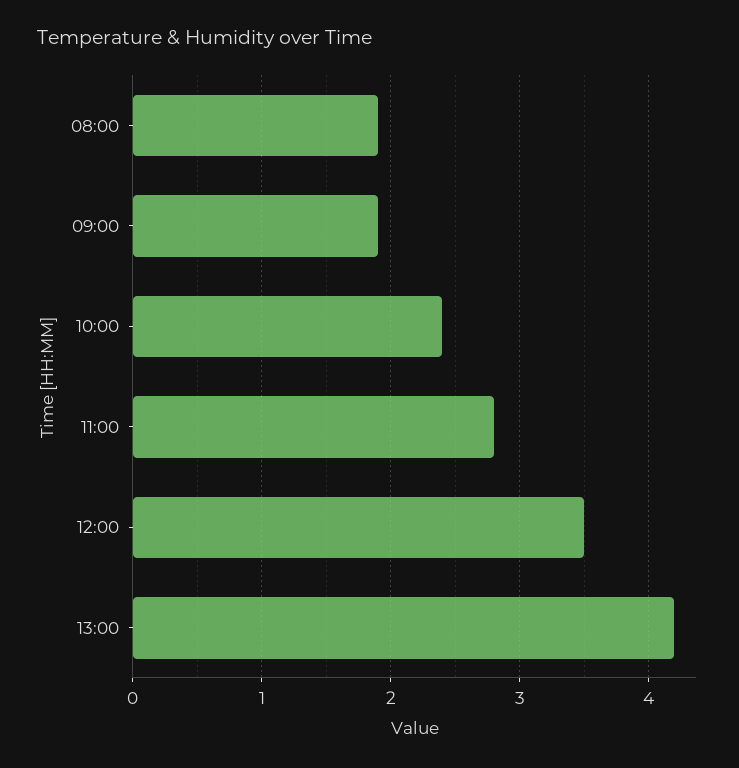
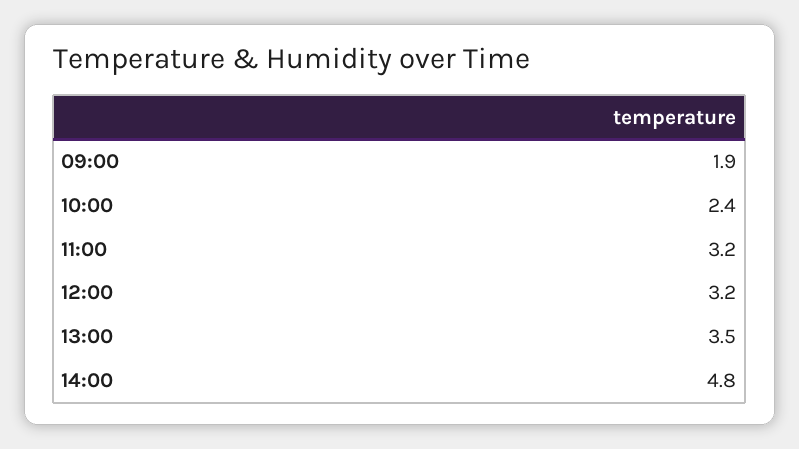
08:00: 1.9 -> none
11:00: 2.8 -> 3.2
12:00: 3.5 -> 3.2
13:00: 4.2 -> 3.5
14:00: none -> 4.8

